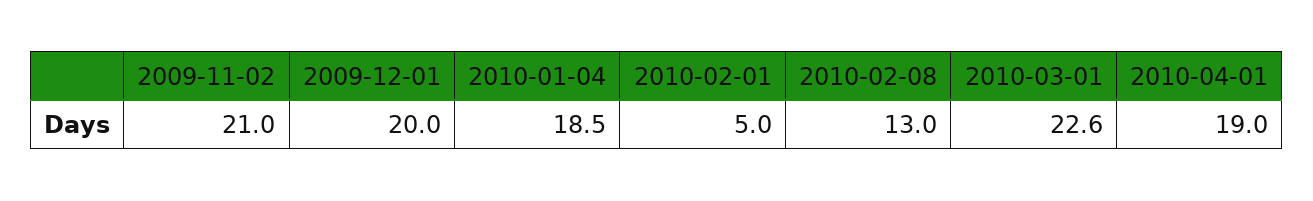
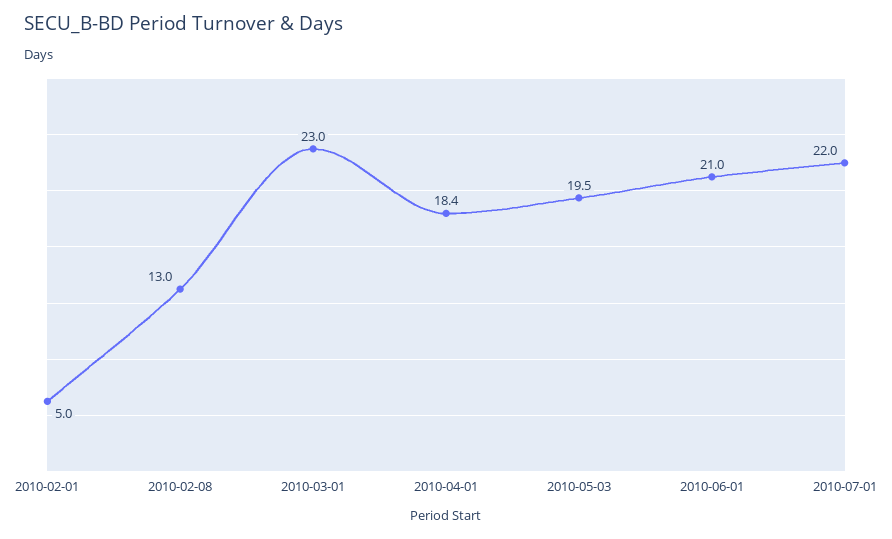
2009-11-02: 21 -> none
2009-12-01: 20 -> none
2010-01-04: 18.5 -> none
2010-03-01: 22.6 -> 23
2010-04-01: 19 -> 18.4
2010-05-03: none -> 19.5
2010-06-01: none -> 21
2010-07-01: none -> 22

